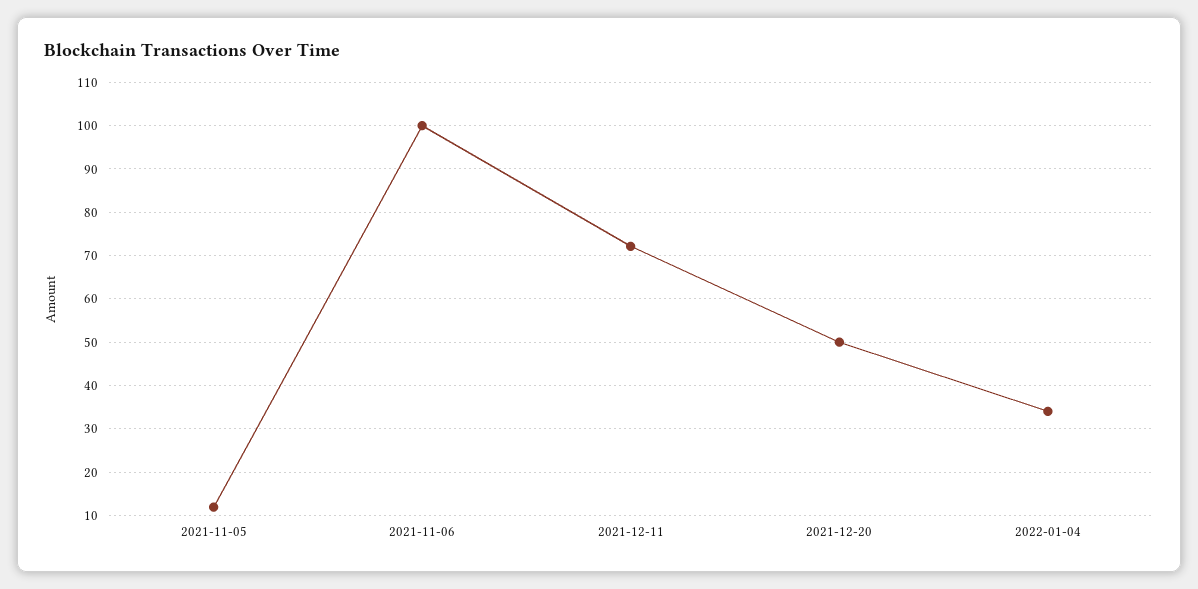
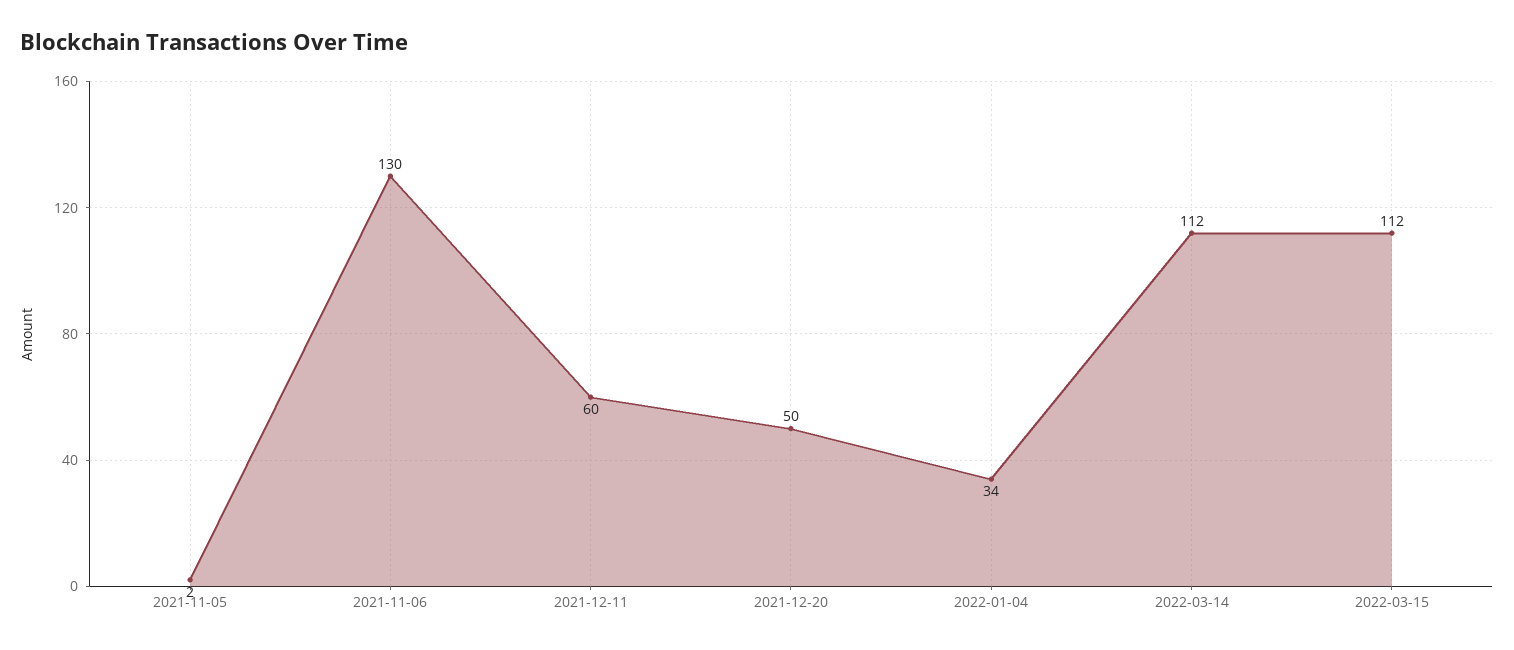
2021-11-05: 12 -> 2
2021-11-06: 100 -> 130
2021-12-11: 72 -> 60
2022-03-14: none -> 112
2022-03-15: none -> 112

